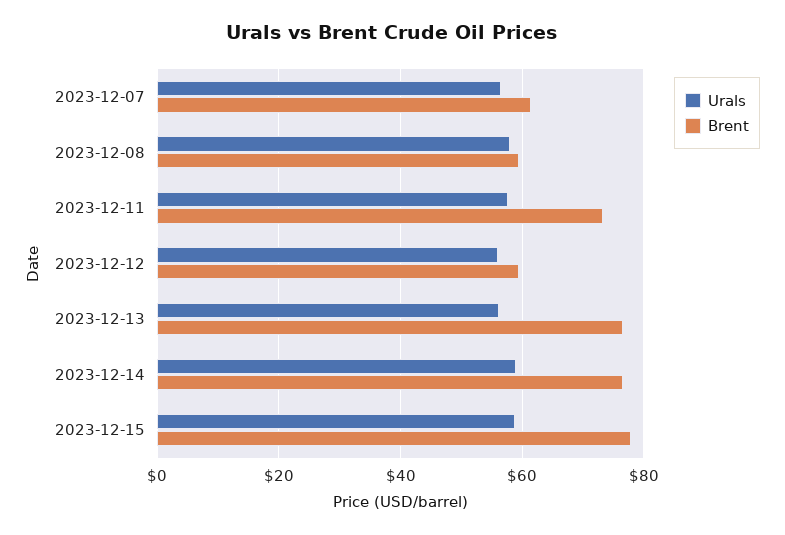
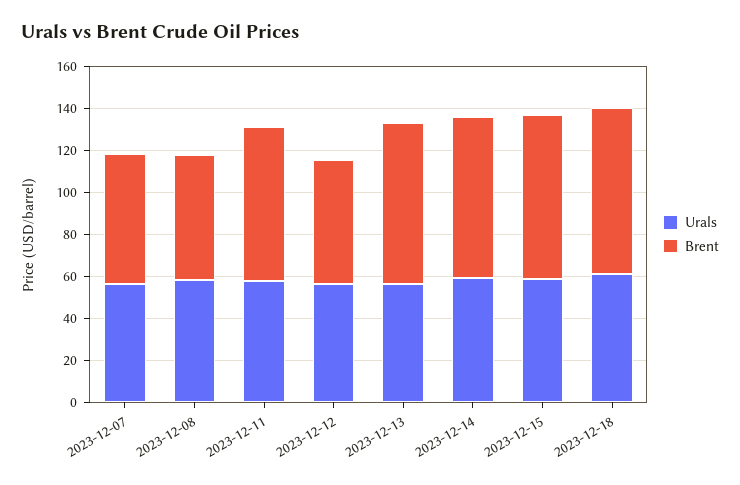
Urals, 2023-12-18: none -> 60
Brent, 2023-12-18: none -> 80

